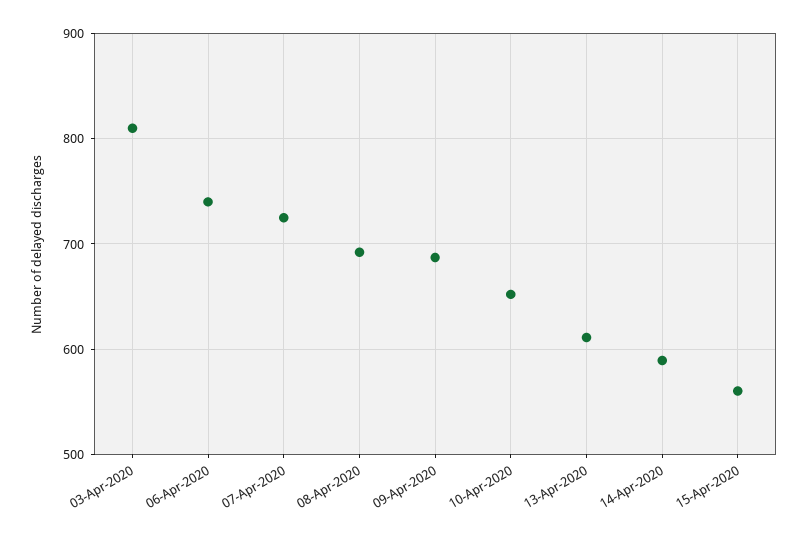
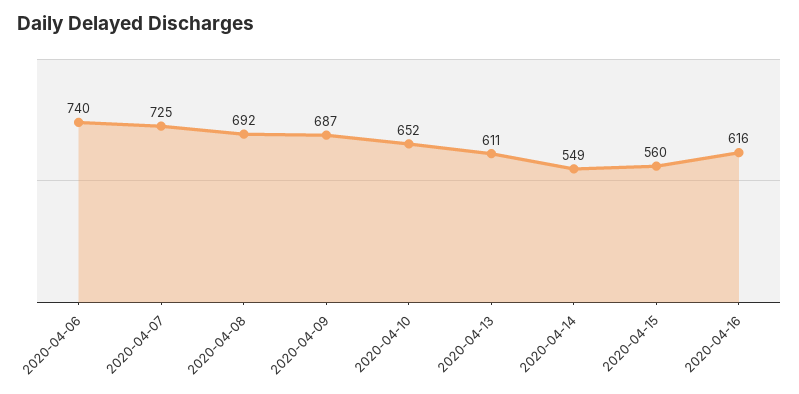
03-Apr-2020: 810 -> none
14-Apr-2020: 590 -> 549
2020-04-16: none -> 616

